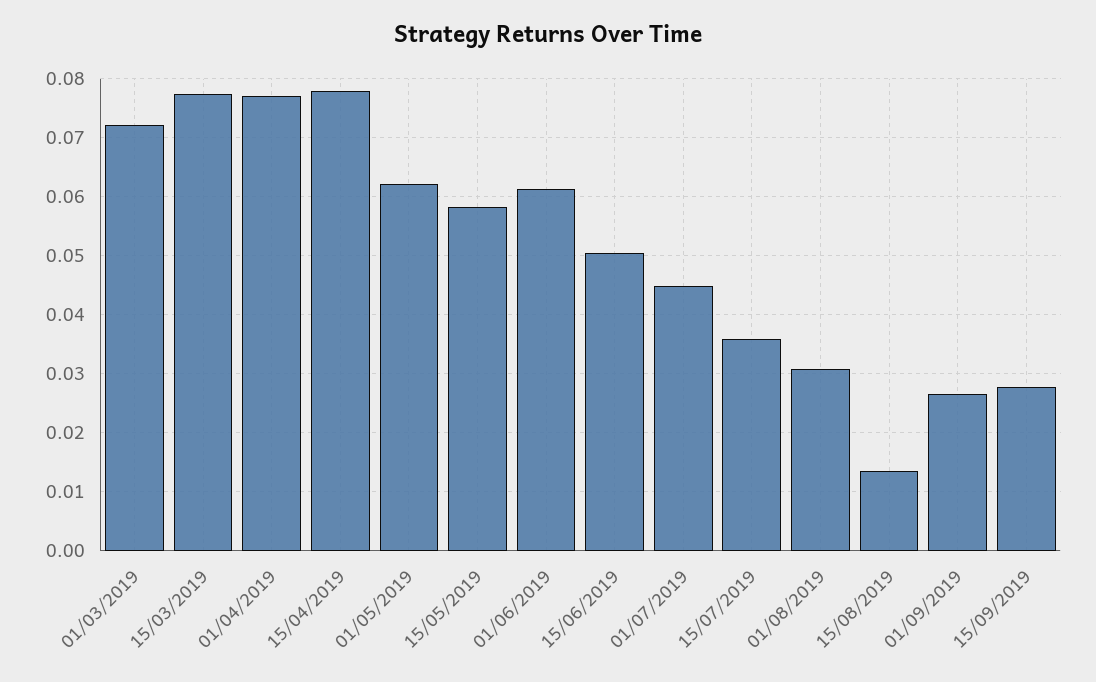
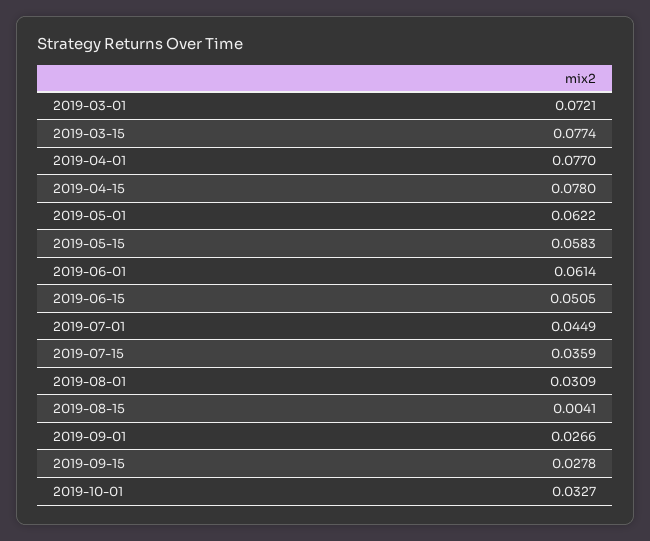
15/08/2019: 0.014 -> 0.0041
2019-10-01: none -> 0.0327

